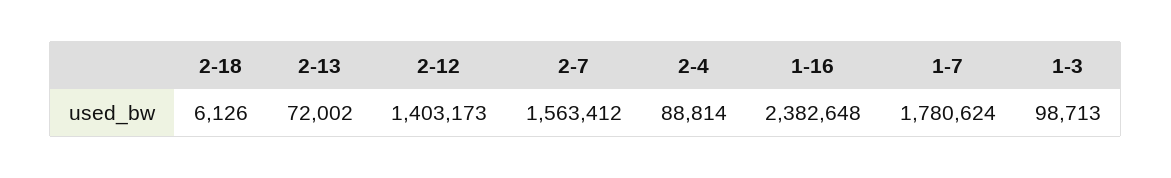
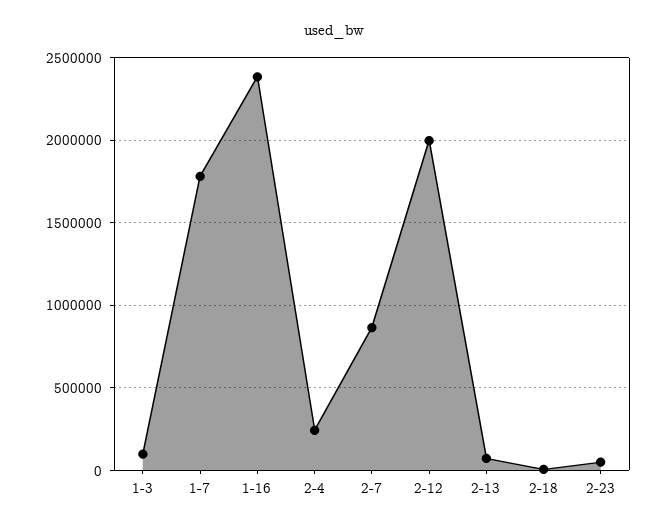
2-12: 1403173 -> 2000000
2-7: 1563412 -> 850000
2-4: 88814 -> 250000
2-23: none -> 50000

